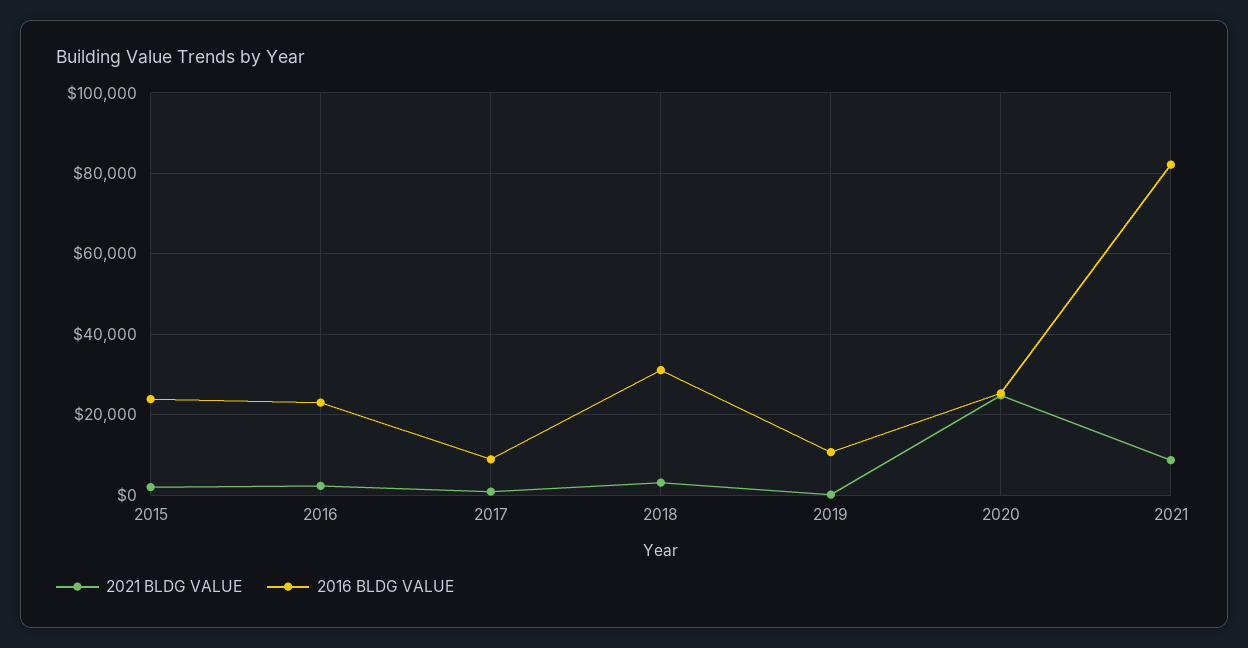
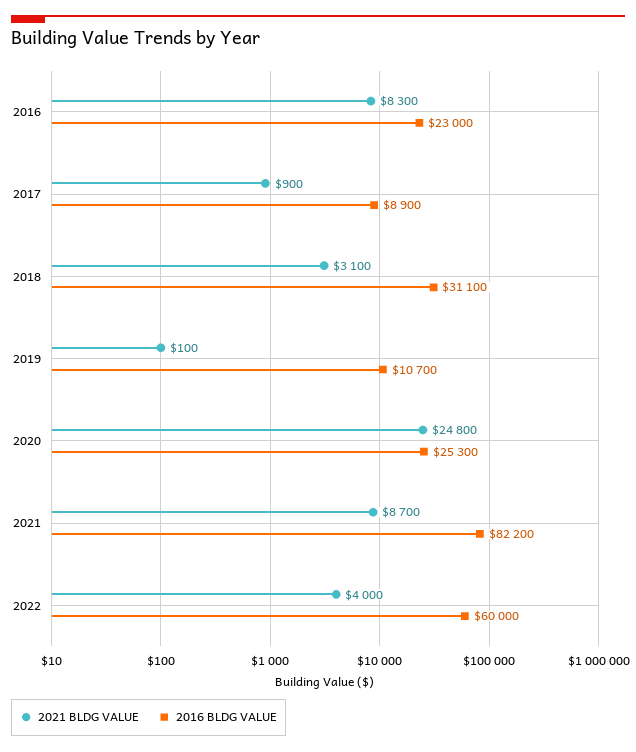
2021 BLDG VALUE, 2015: 2000 -> none
2016 BLDG VALUE, 2015: 24000 -> none
2021 BLDG VALUE, 2016: 2000 -> 8300
2021 BLDG VALUE, 2022: none -> 4000
2016 BLDG VALUE, 2022: none -> 60000

